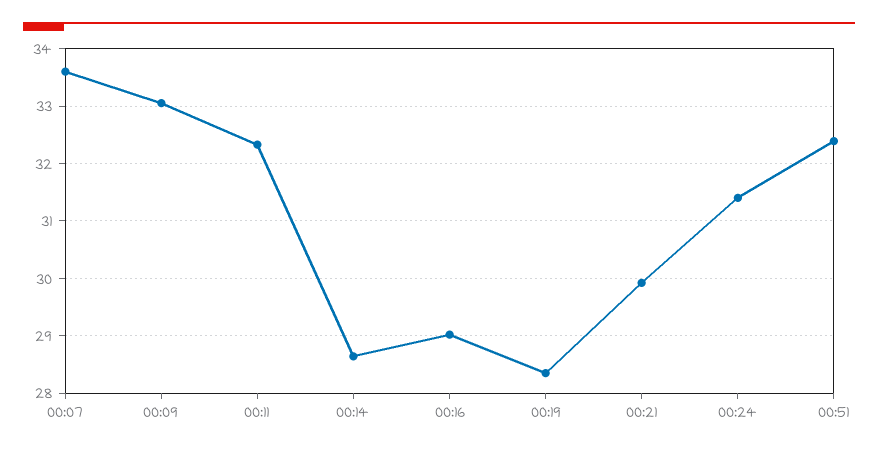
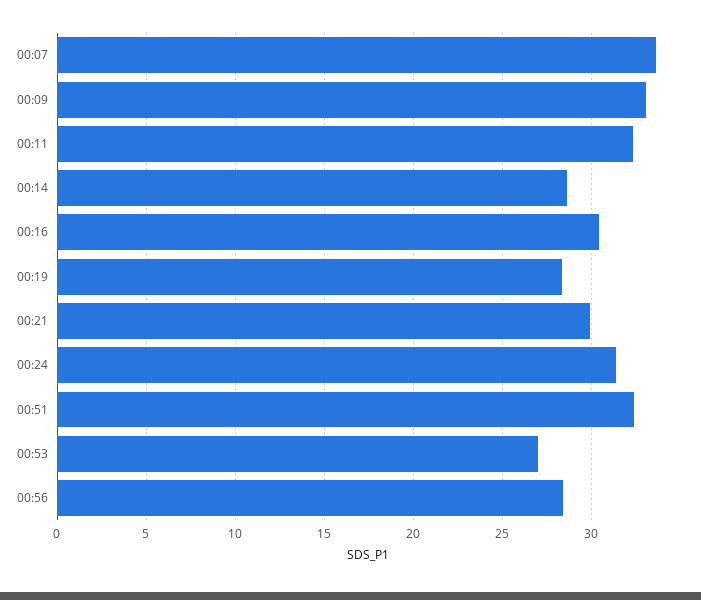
00:16: 29 -> 30.5
00:53: none -> 27
00:56: none -> 28.5

